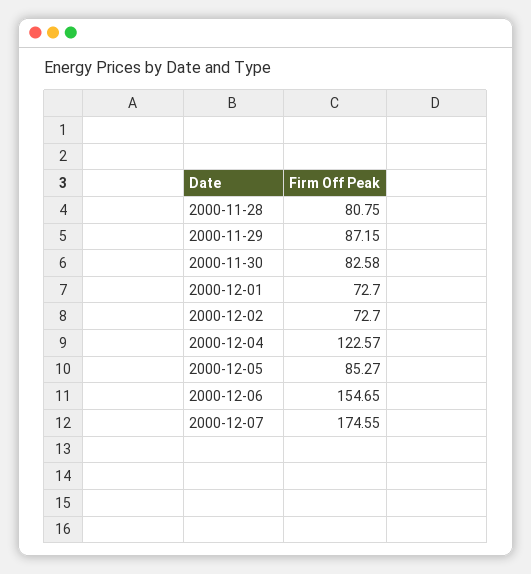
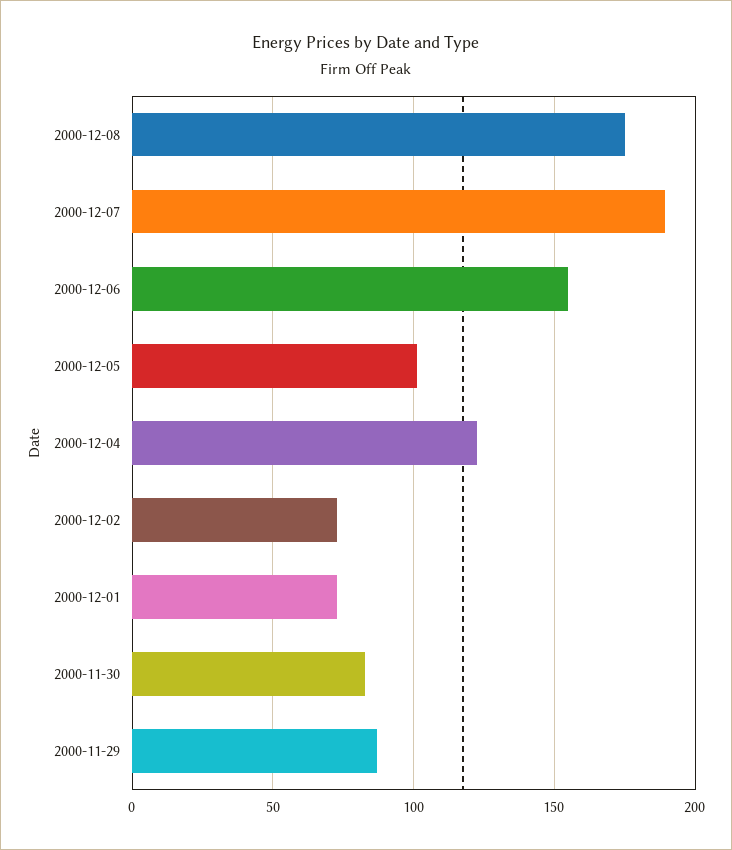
2000-11-28: 80.75 -> none
2000-12-05: 85.27 -> 100
2000-12-07: 174.55 -> 190
2000-12-08: none -> 175

